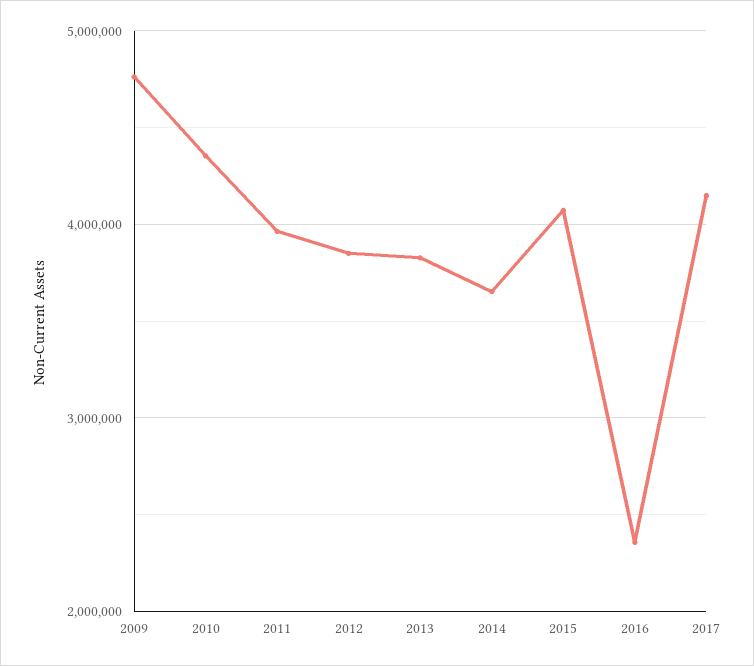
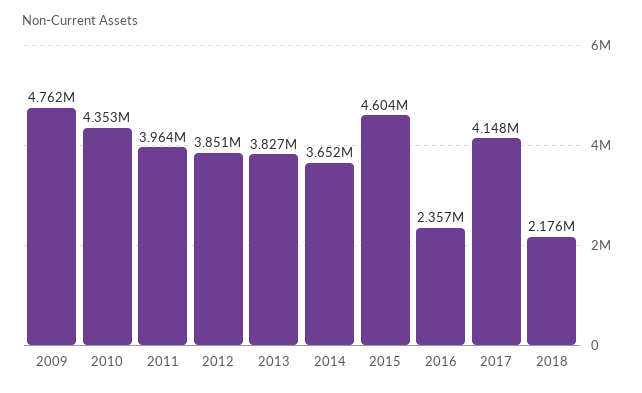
2015: 4100000 -> 4604000
2018: none -> 2176000

